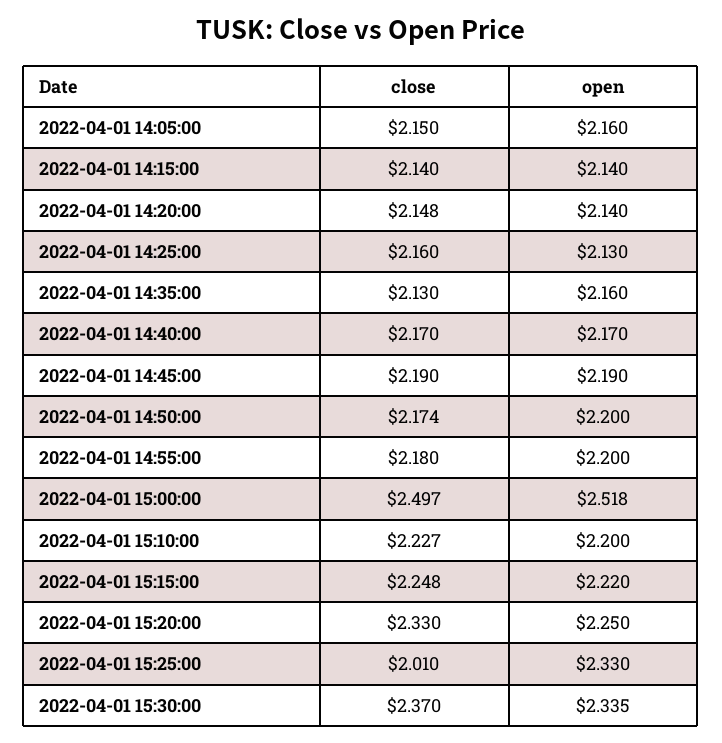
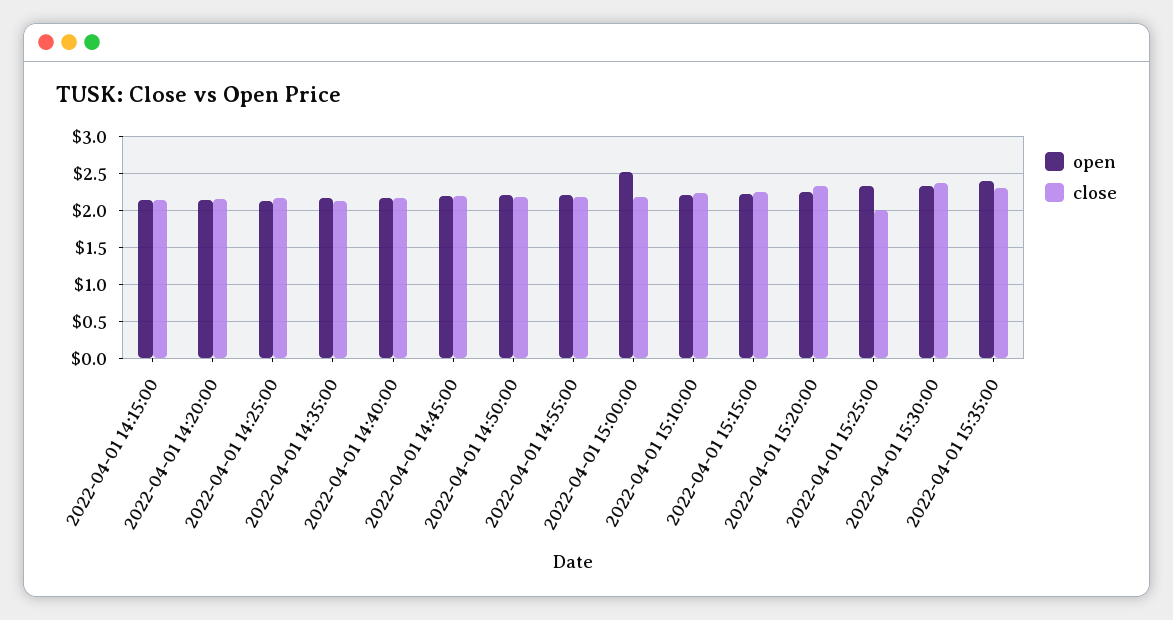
close, 2022-04-01 14:05:00: 2.15 -> none
open, 2022-04-01 14:05:00: 2.16 -> none
close, 2022-04-01 15:00:00: 2.497 -> 2.2
open, 2022-04-01 15:35:00: none -> 2.4
close, 2022-04-01 15:35:00: none -> 2.3

